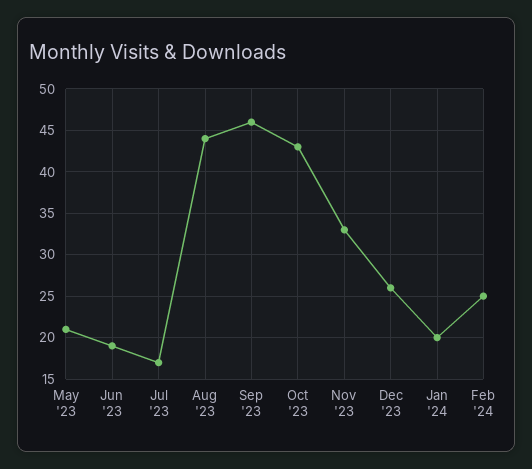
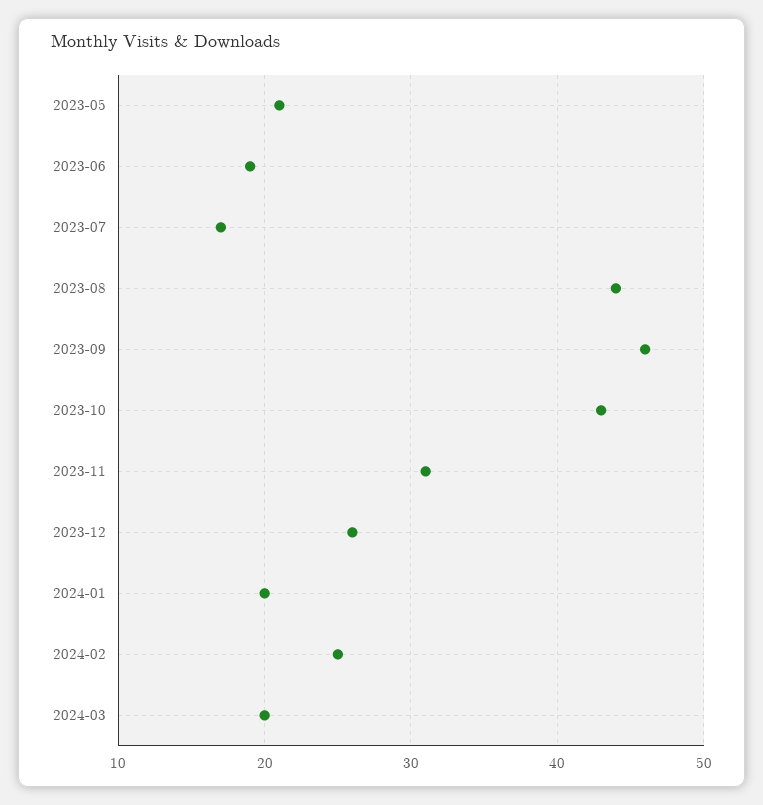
Nov '23: 33 -> 31
2024-03: none -> 20

